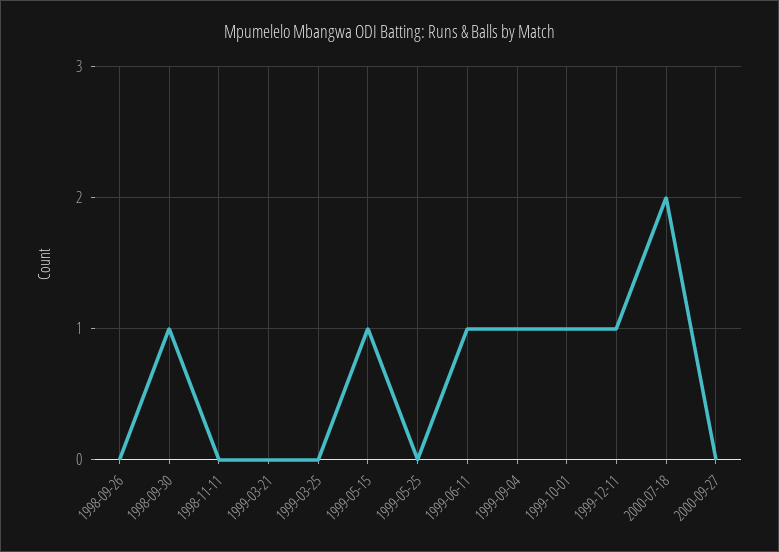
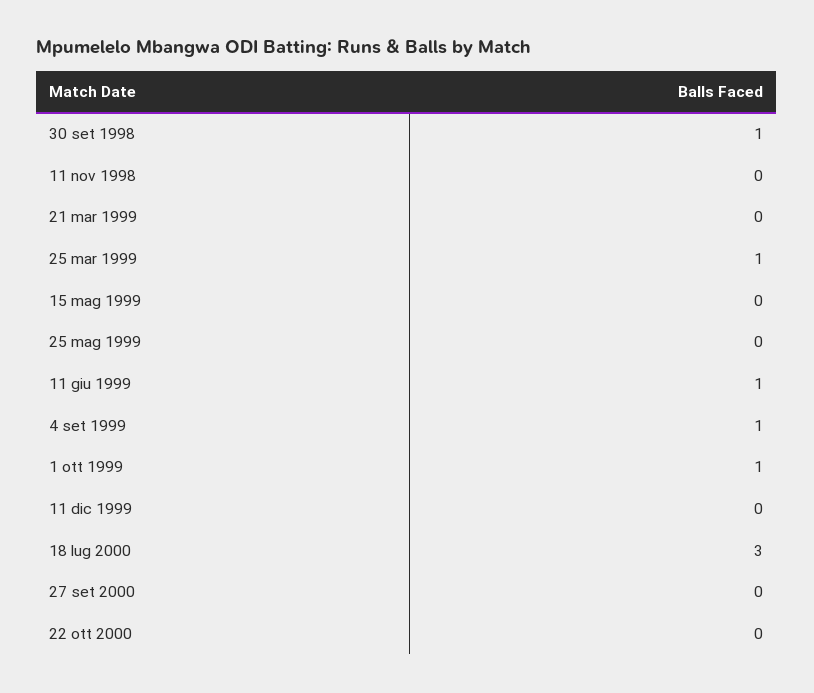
1998-09-26: 0 -> none
1999-03-25: 0 -> 1
1999-05-15: 1 -> 0
1999-12-11: 1 -> 0
2000-07-18: 2 -> 3
22 ott 2000: none -> 0

